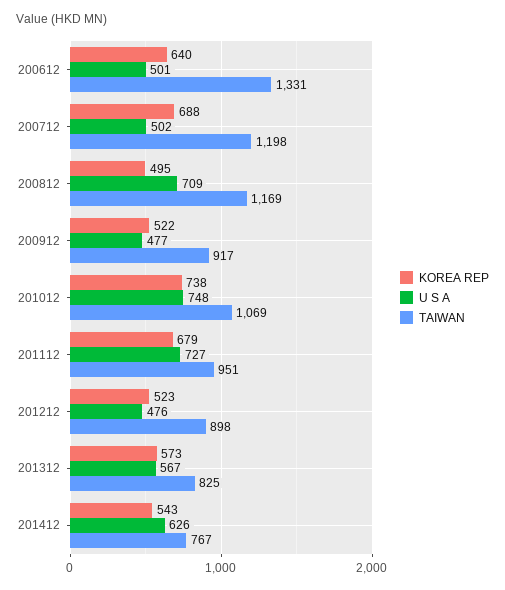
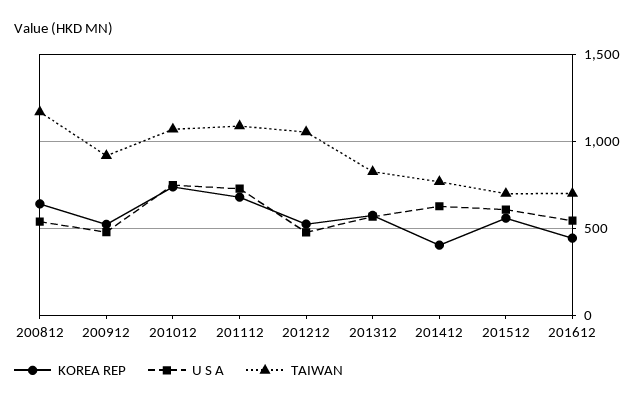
KOREA REP, 200612: 640 -> none
U S A, 200612: 501 -> none
TAIWAN, 200612: 1331 -> none
KOREA REP, 200712: 688 -> none
U S A, 200712: 502 -> none
TAIWAN, 200712: 1198 -> none
KOREA REP, 200812: 495 -> 650
U S A, 200812: 709 -> 550
TAIWAN, 201112: 951 -> 1100
TAIWAN, 201212: 898 -> 1050
KOREA REP, 201412: 543 -> 400
KOREA REP, 201512: none -> 550
U S A, 201512: none -> 600
TAIWAN, 201512: none -> 700
KOREA REP, 201612: none -> 450
U S A, 201612: none -> 550
TAIWAN, 201612: none -> 700

